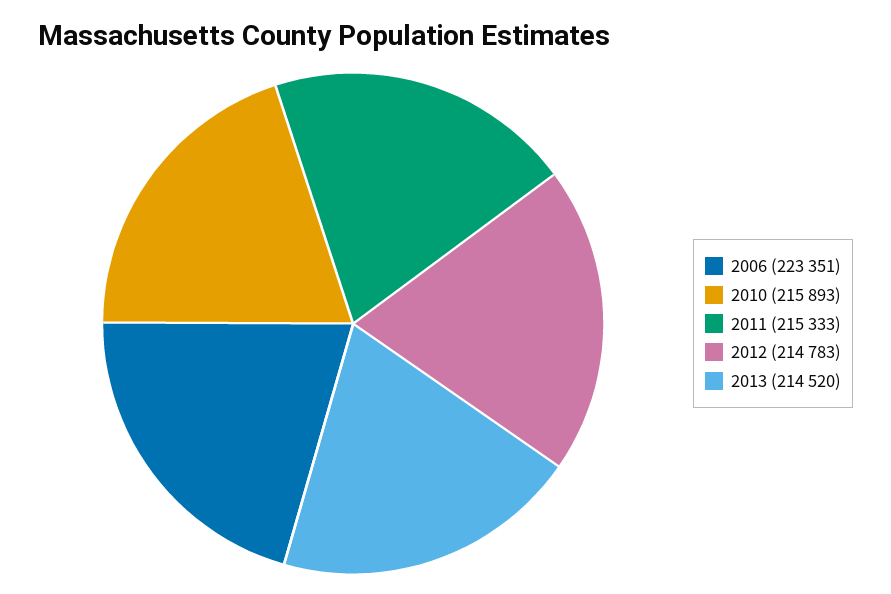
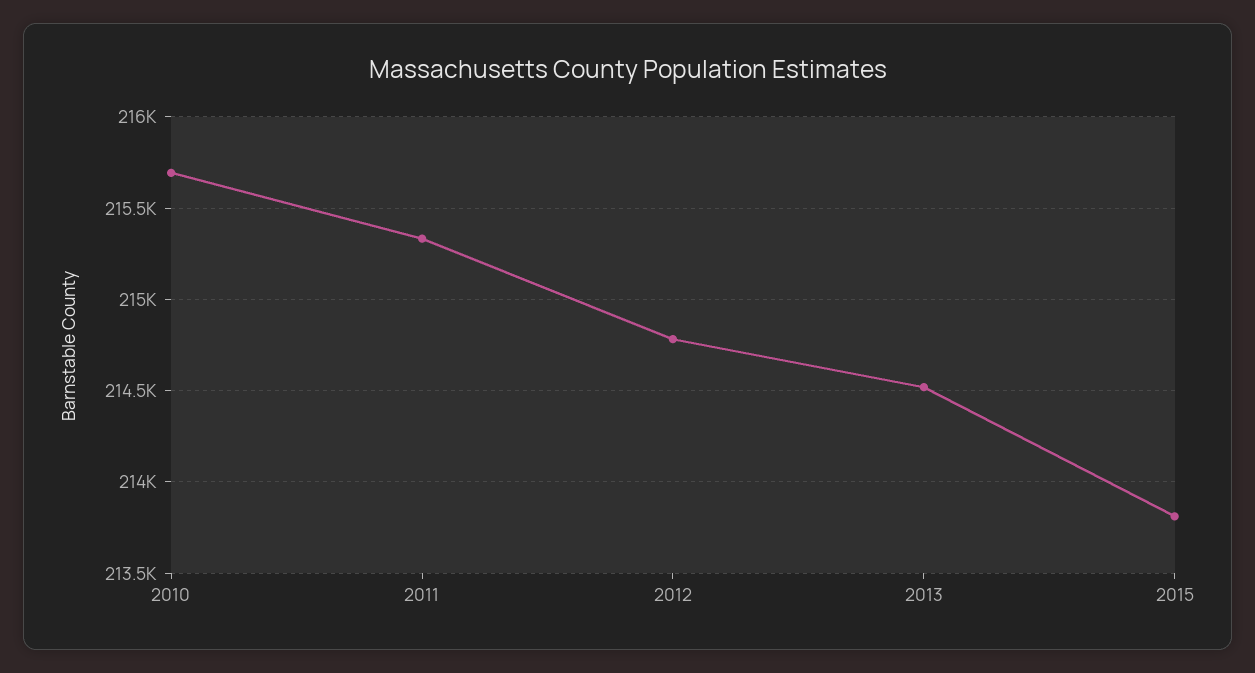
2006: 223351 -> none
2010: 215893 -> 215700
2015: none -> 213800

